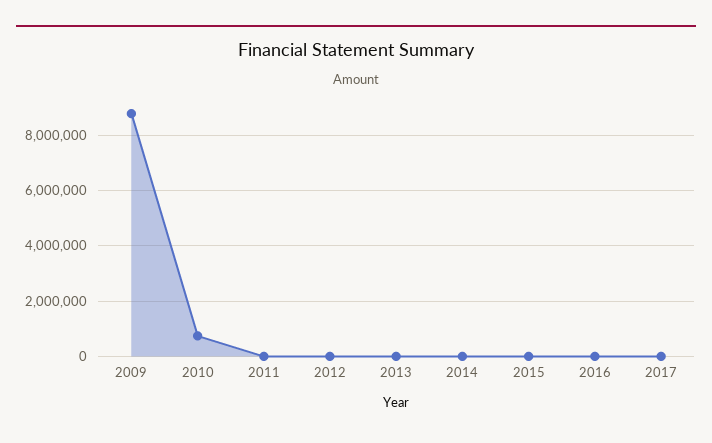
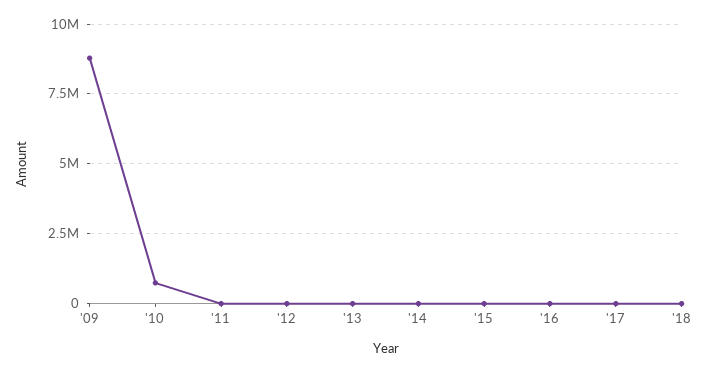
'18: none -> 0

